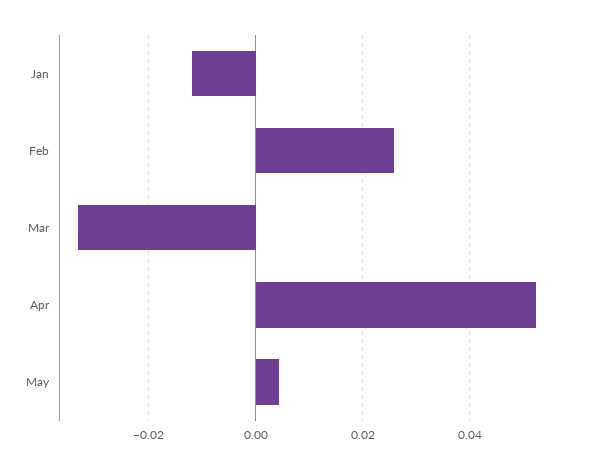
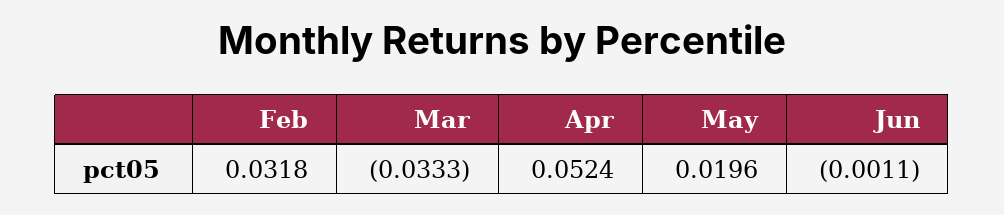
Jan: -0.012 -> none
Feb: 0.026 -> 0.0318
May: 0.004 -> 0.0196
Jun: none -> -0.0011

